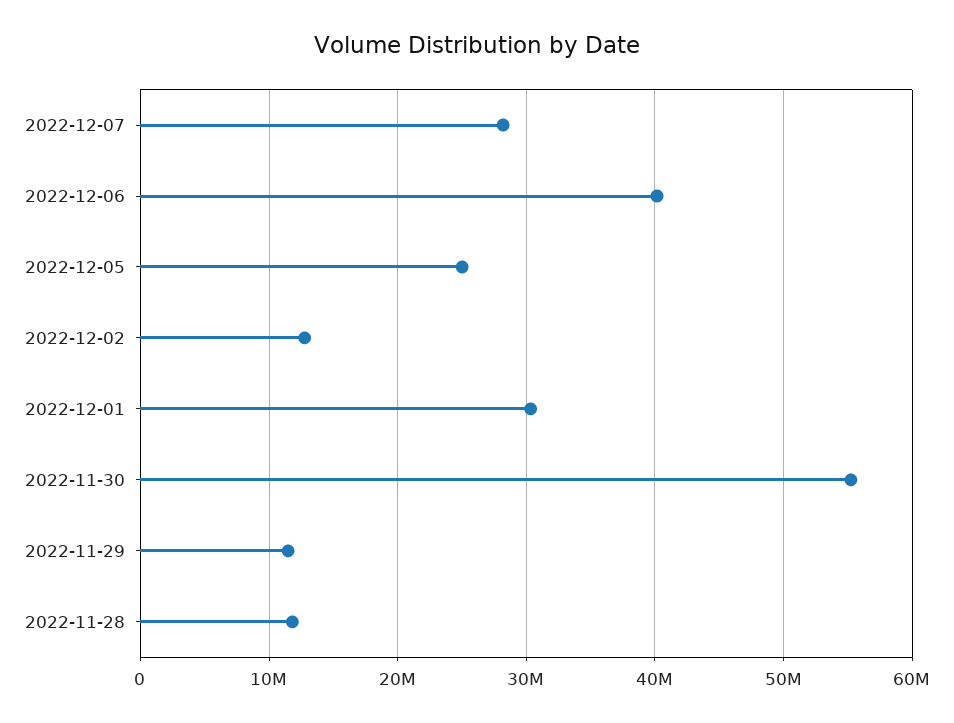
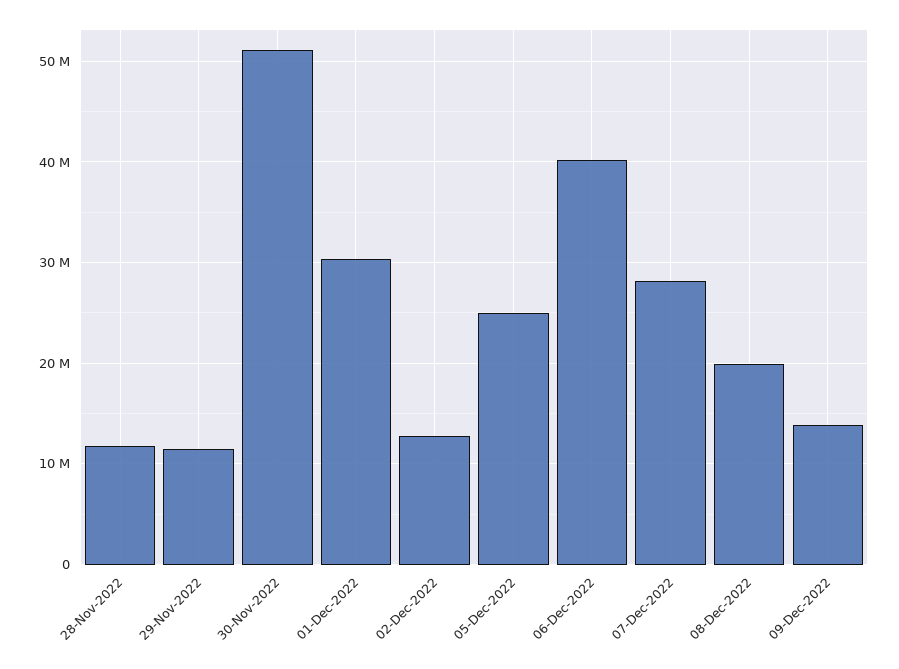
2022-11-30: 55000000 -> 51000000
08-Dec-2022: none -> 20000000
09-Dec-2022: none -> 14000000

